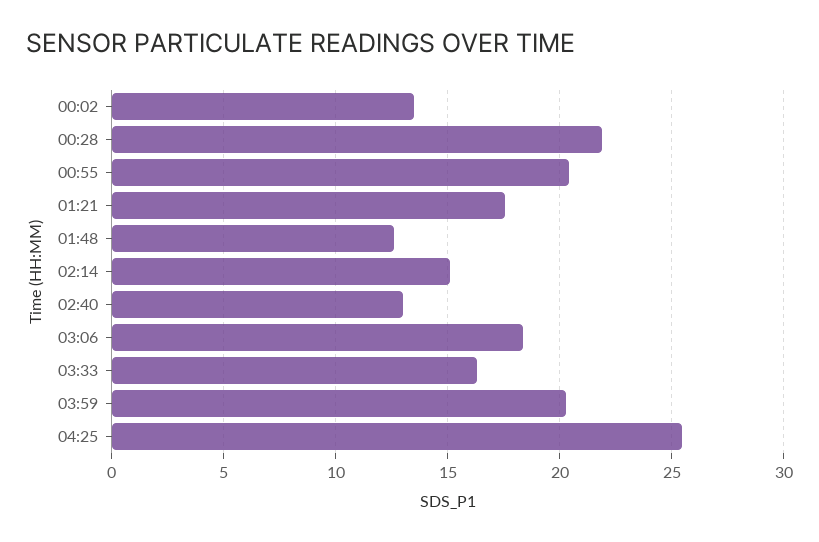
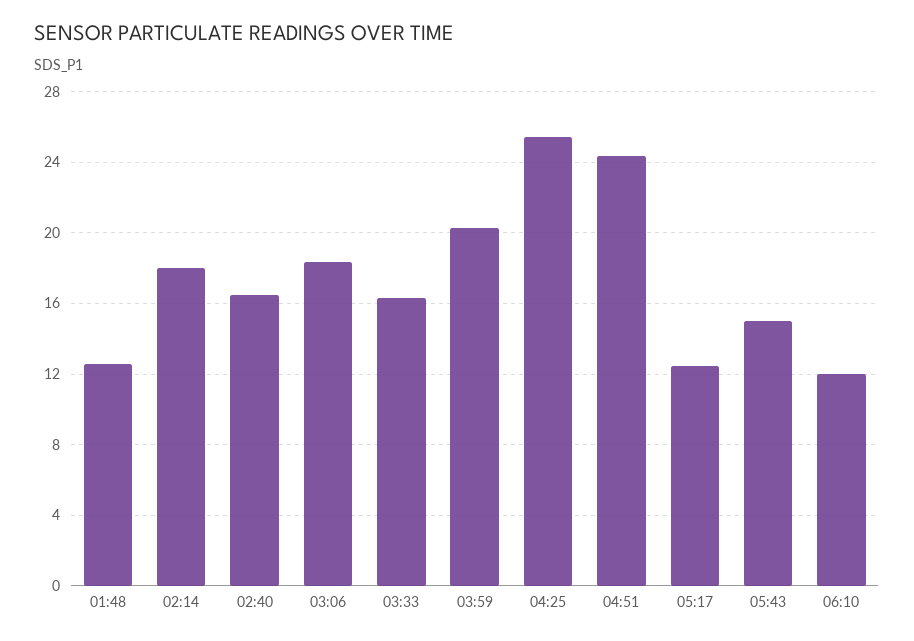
00:02: 13.5 -> none
00:28: 22 -> none
00:55: 20.5 -> none
01:21: 17.5 -> none
02:14: 15 -> 18
02:40: 13 -> 16.5
04:51: none -> 24.5
05:17: none -> 12.5
05:43: none -> 15
06:10: none -> 12

